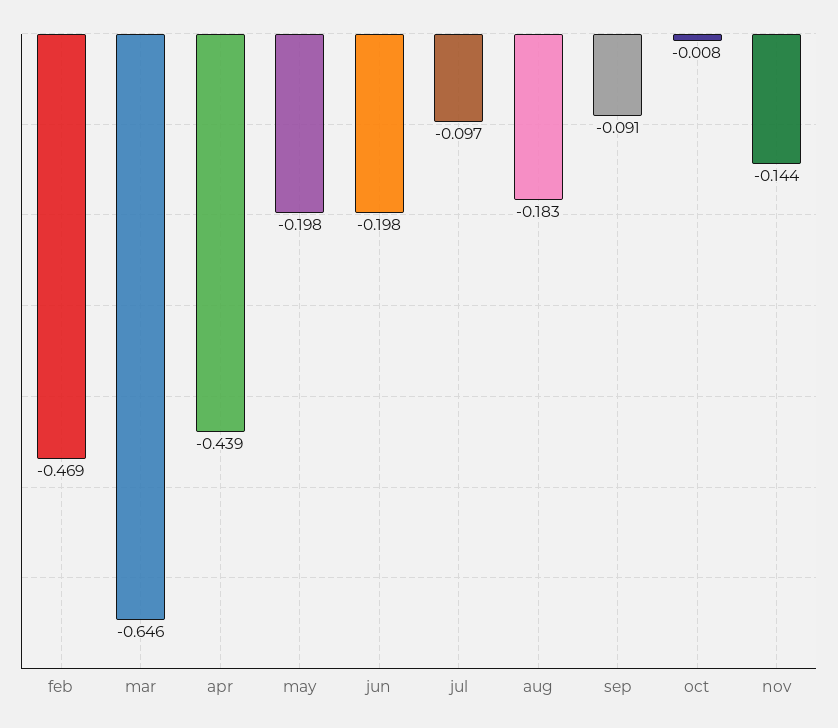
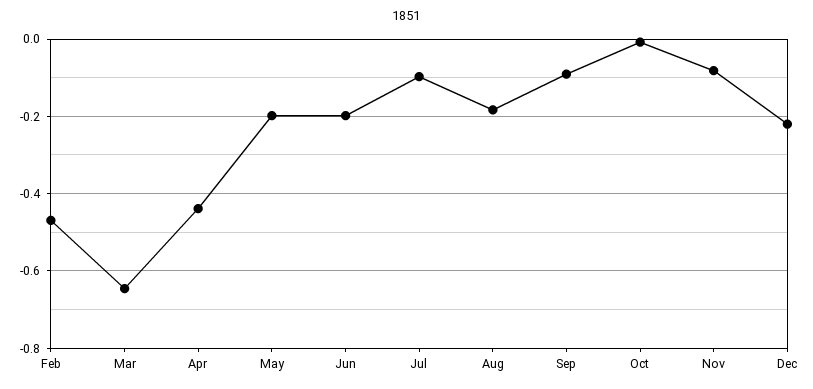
nov: -0.144 -> -0.08
Dec: none -> -0.22

